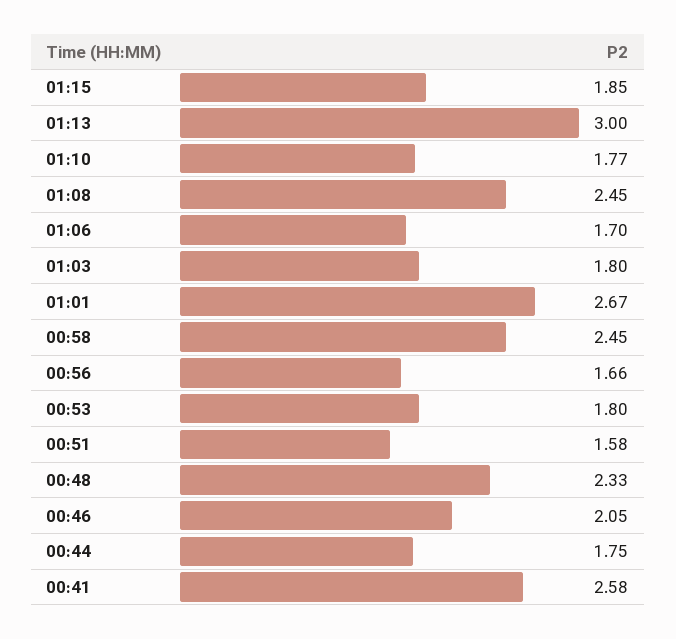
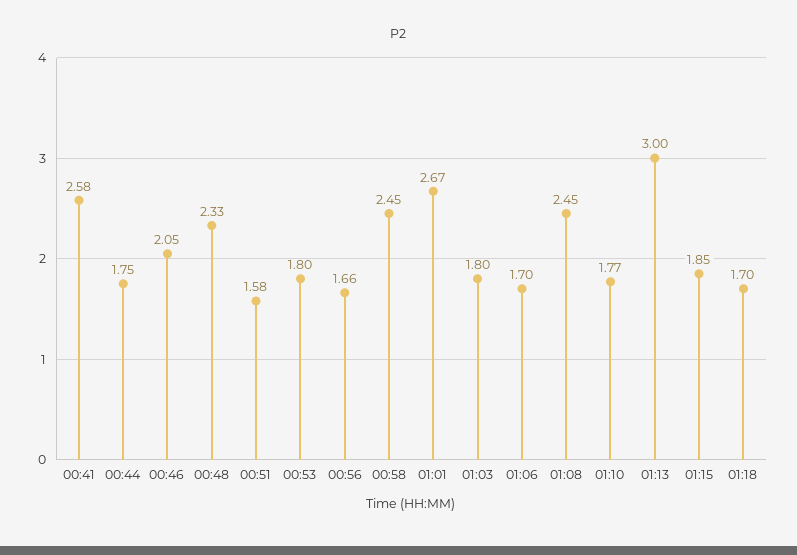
01:18: none -> 1.7

